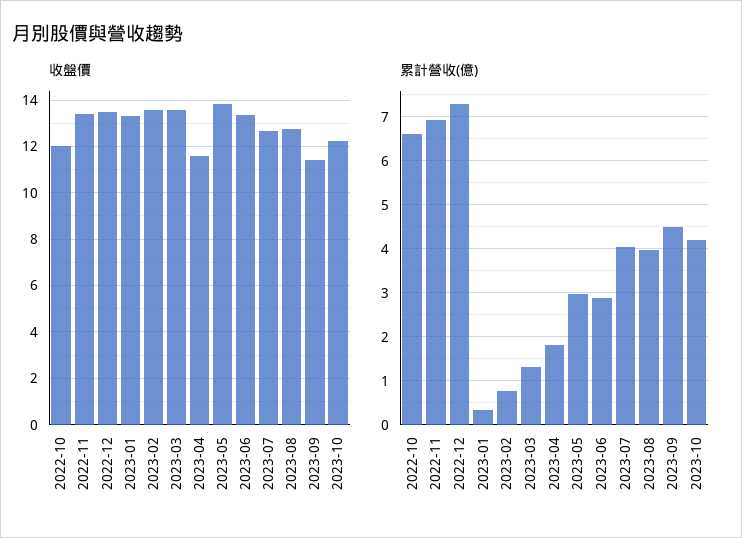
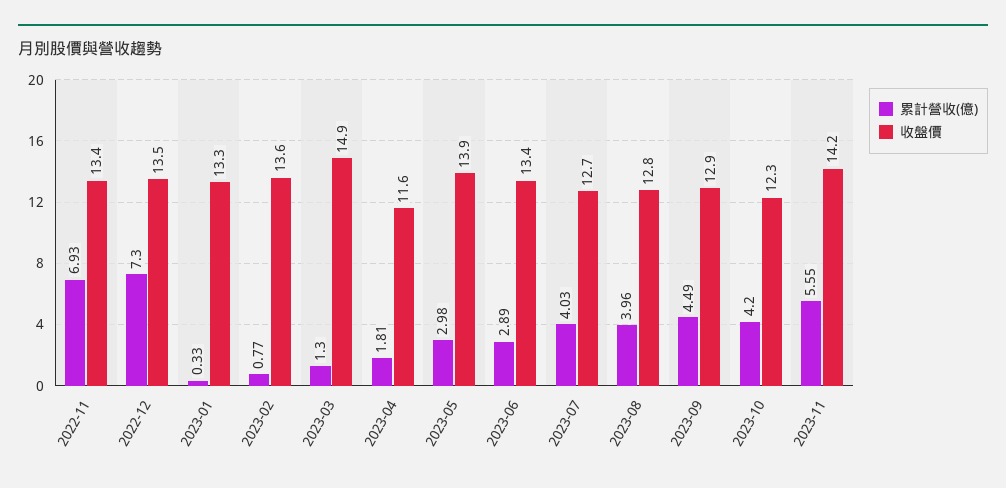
收盤價, 2022-10: 12 -> none
收盤價, 2023-03: 13.5 -> 14.9
收盤價, 2023-09: 11.5 -> 12.9
累計營收(億), 2022-10: 6.6 -> none
累計營收(億), 2023-11: none -> 5.55
收盤價, 2023-11: none -> 14.2

